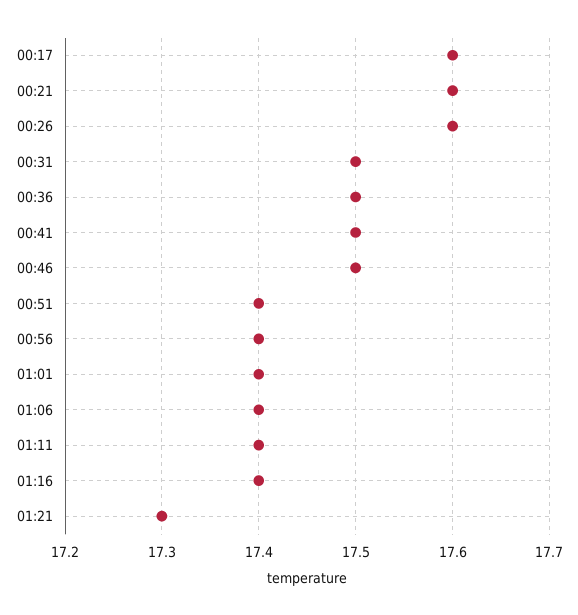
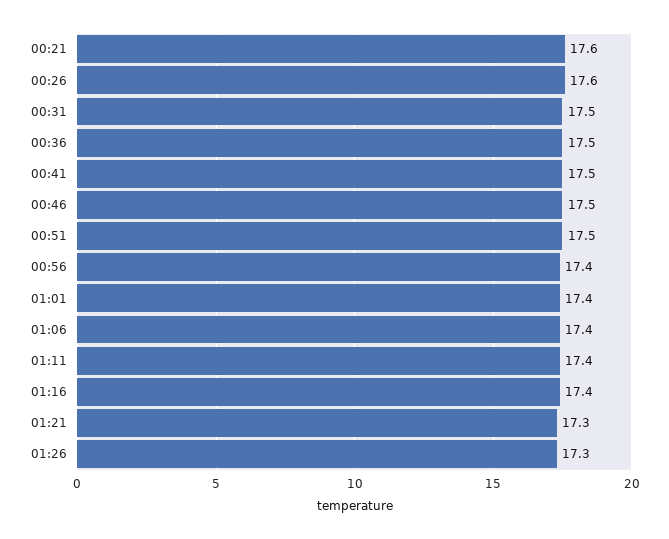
00:17: 17.6 -> none
00:51: 17.4 -> 17.5
01:26: none -> 17.3

